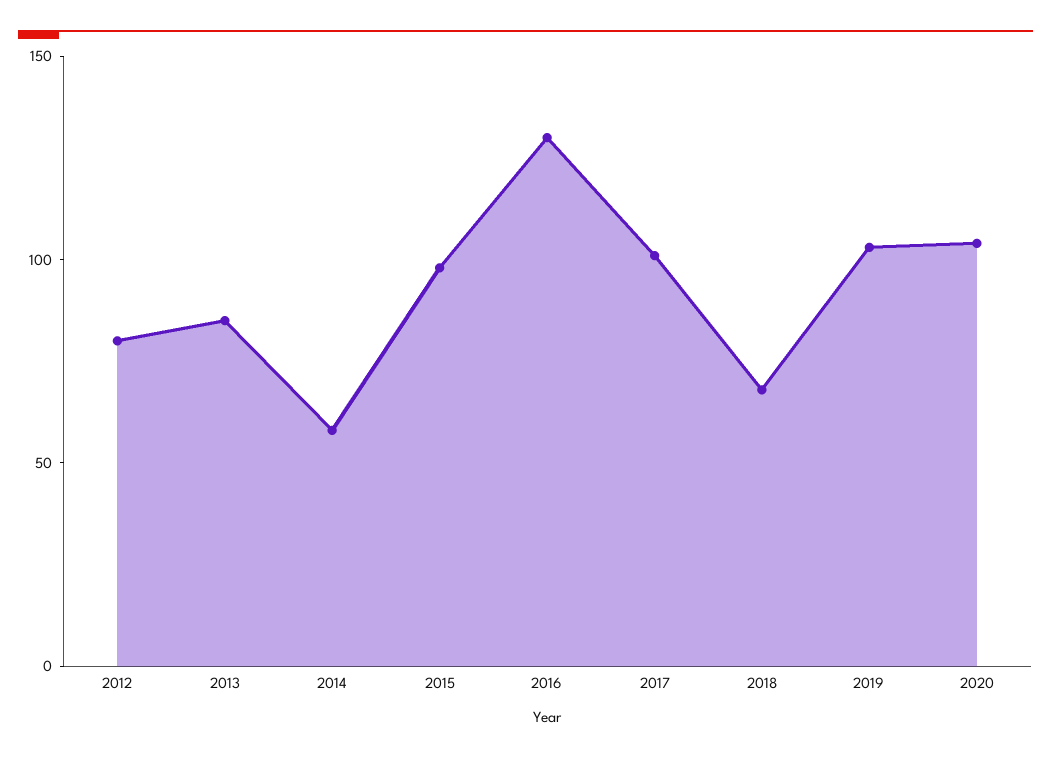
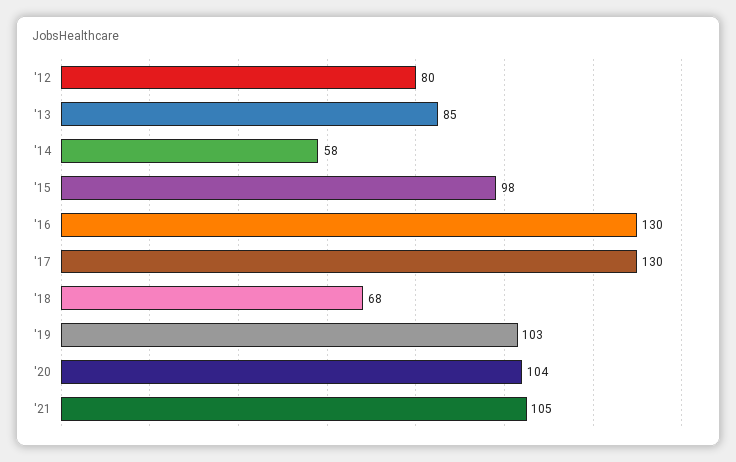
2017: 100 -> 130
'21: none -> 105

